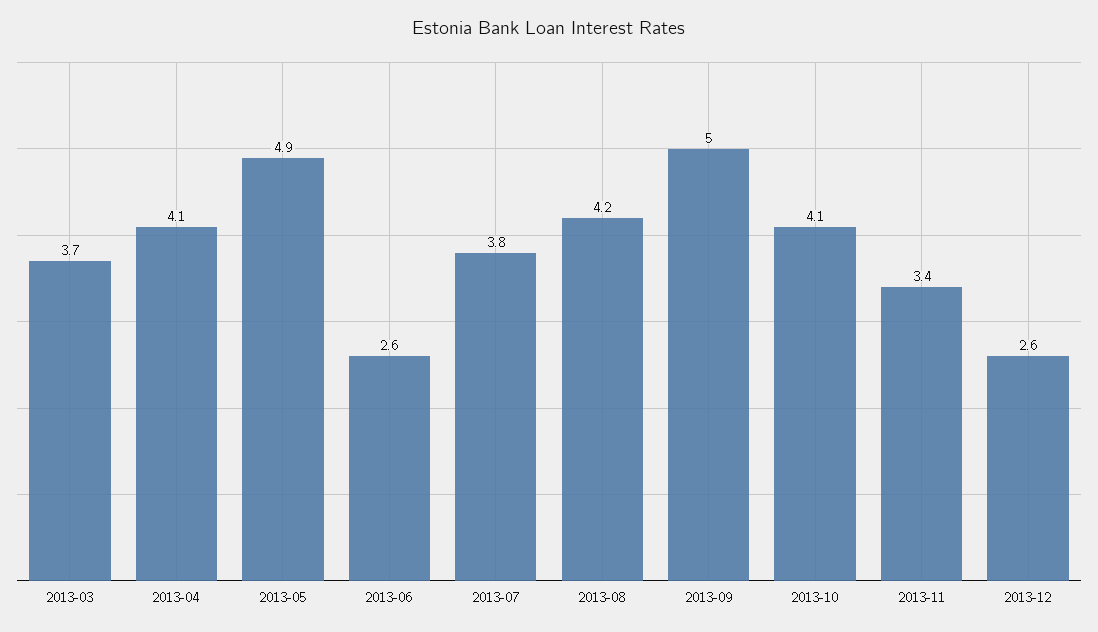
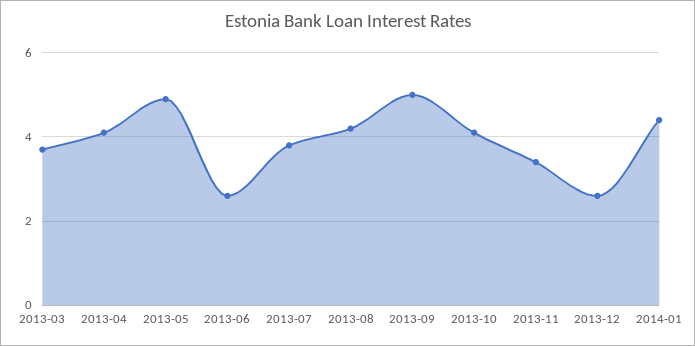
2014-01: none -> 4.5

